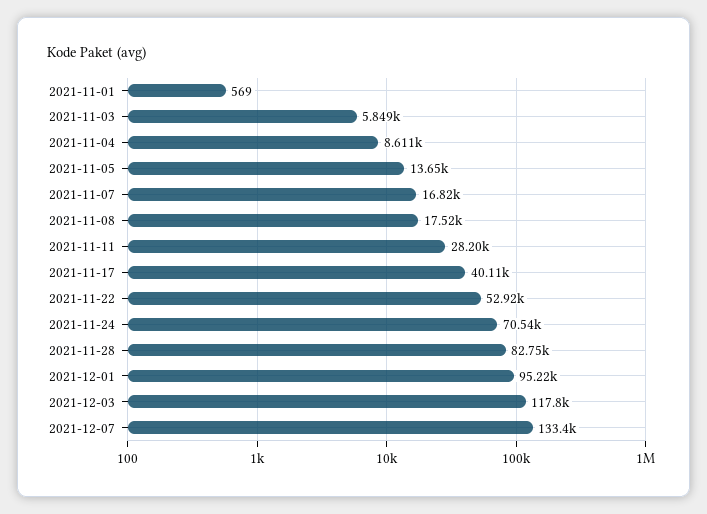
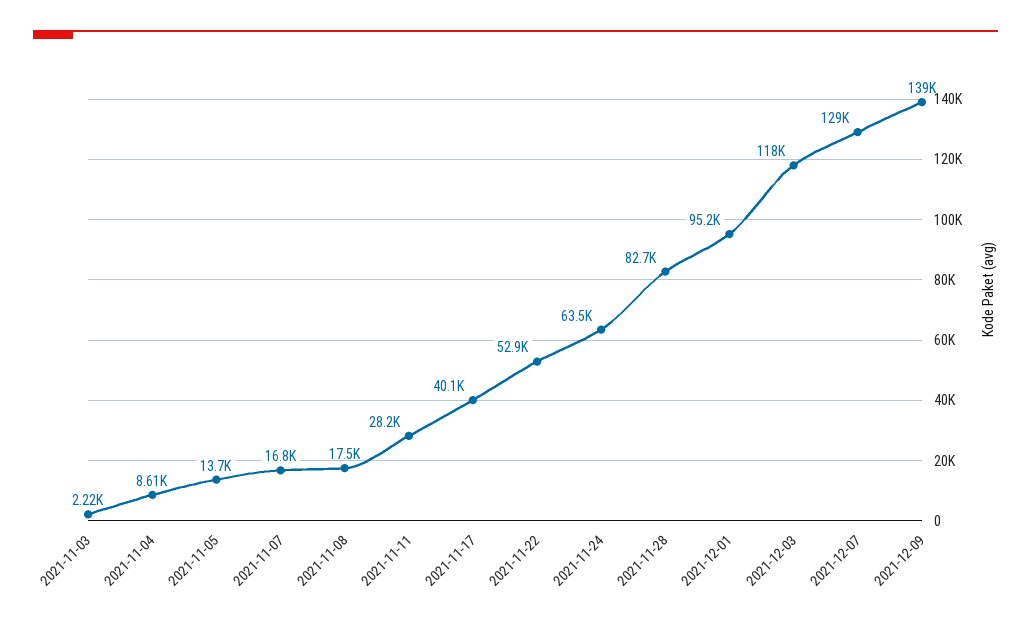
2021-11-01: 569 -> none
2021-11-03: 5849 -> 2220
2021-11-24: 70540 -> 63500
2021-12-07: 133400 -> 129000
2021-12-09: none -> 139000

